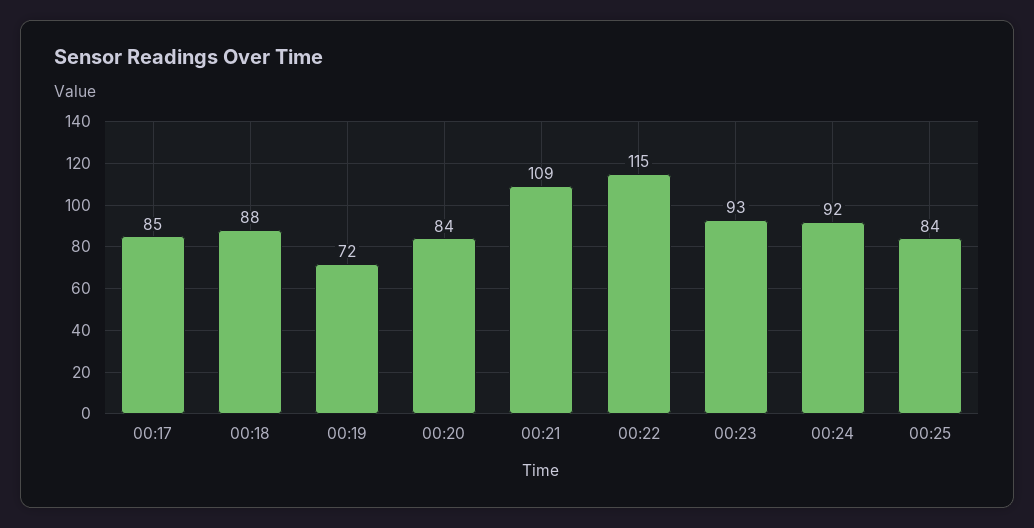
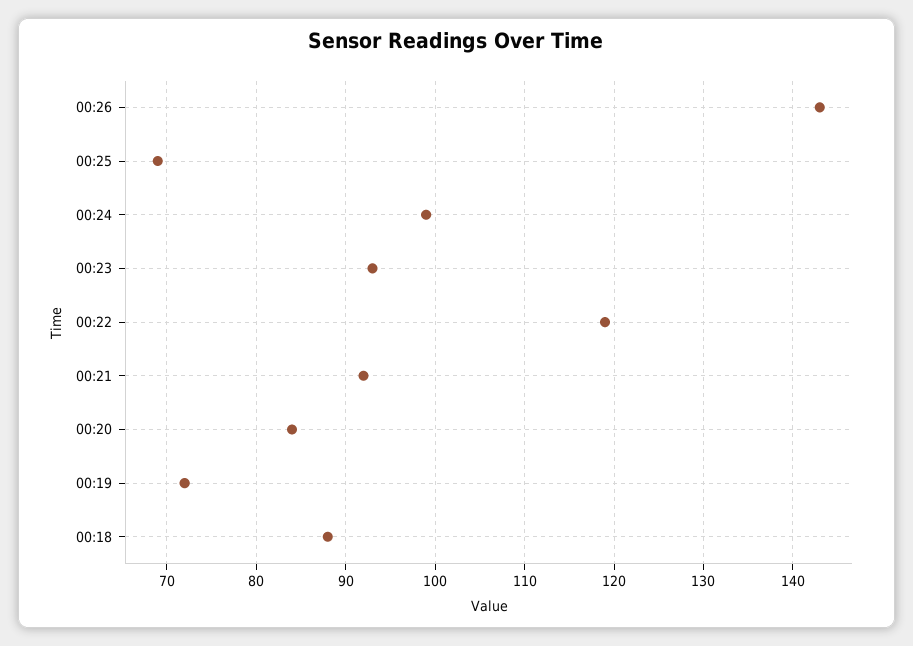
00:17: 85 -> none
00:21: 109 -> 92
00:22: 115 -> 119
00:24: 92 -> 99
00:25: 84 -> 69
00:26: none -> 143

